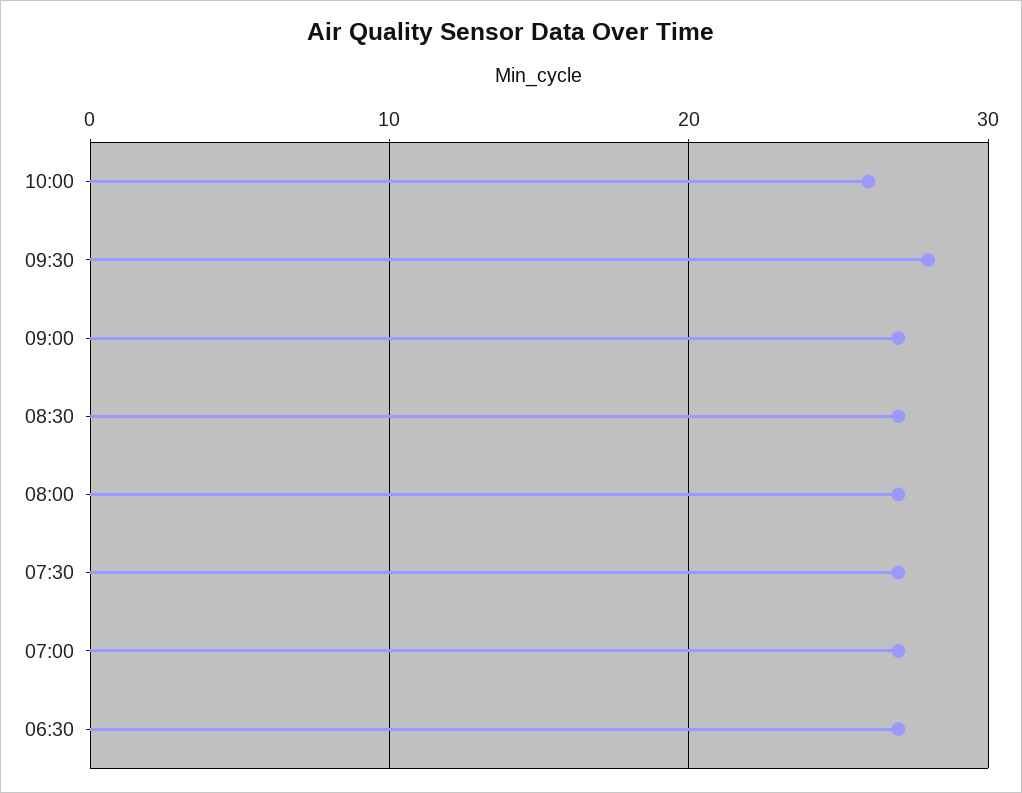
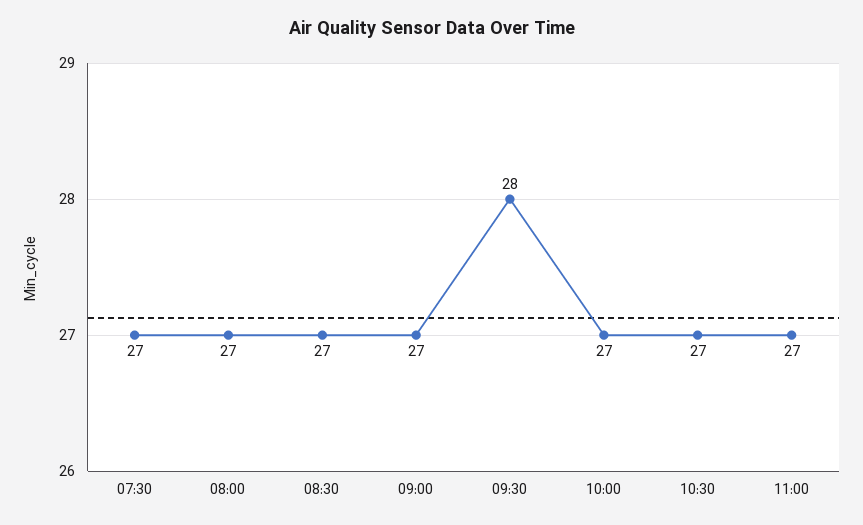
10:00: 26 -> 27
07:00: 27 -> none
06:30: 27 -> none
10:30: none -> 27
11:00: none -> 27

